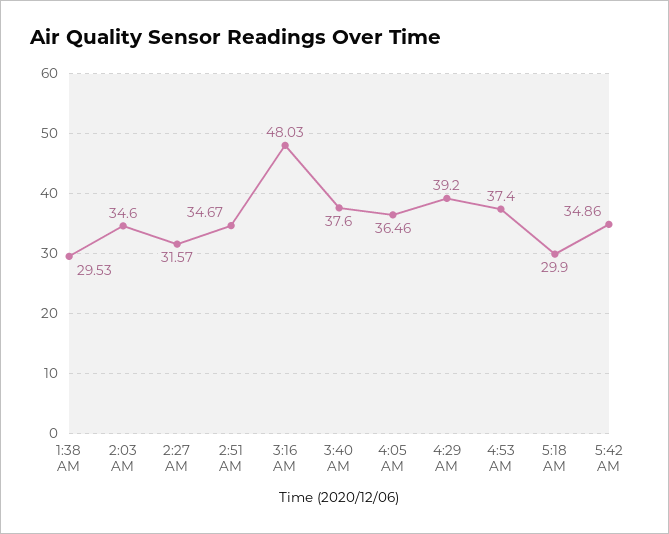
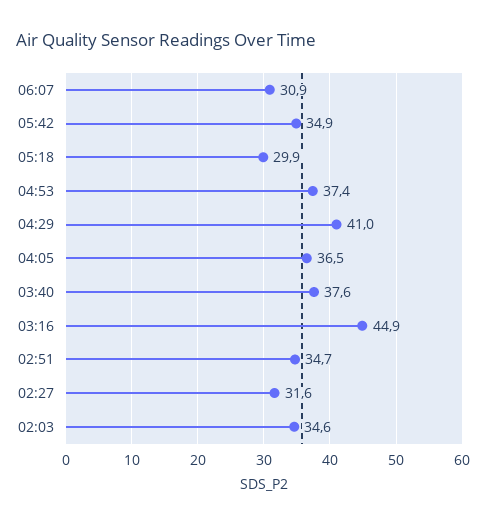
1:38 AM: 29.53 -> none
3:16 AM: 48.03 -> 44.9
4:29 AM: 39.2 -> 41
06:07: none -> 30.9

